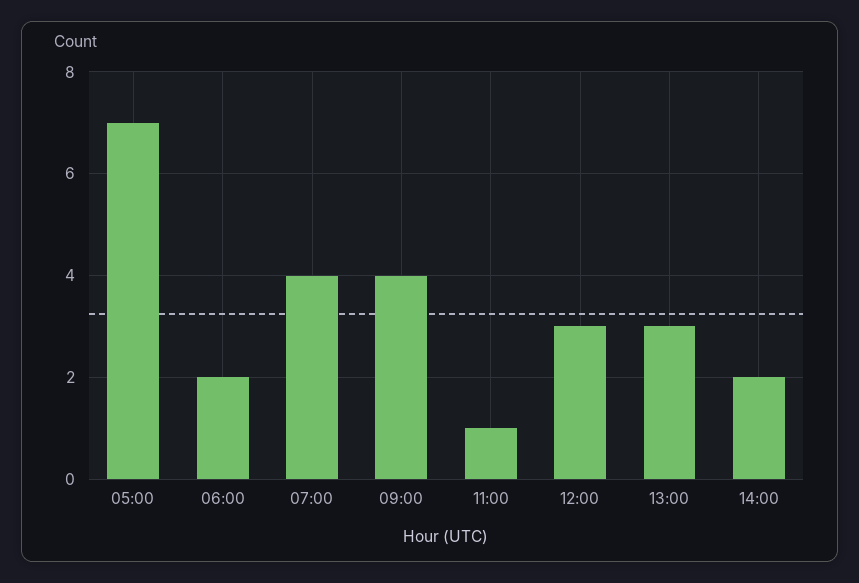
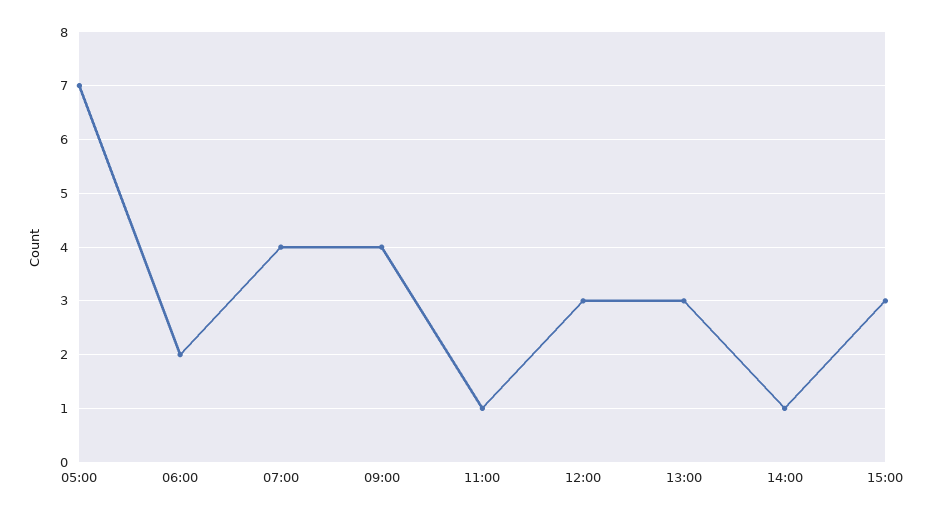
14:00: 2 -> 1
15:00: none -> 3

